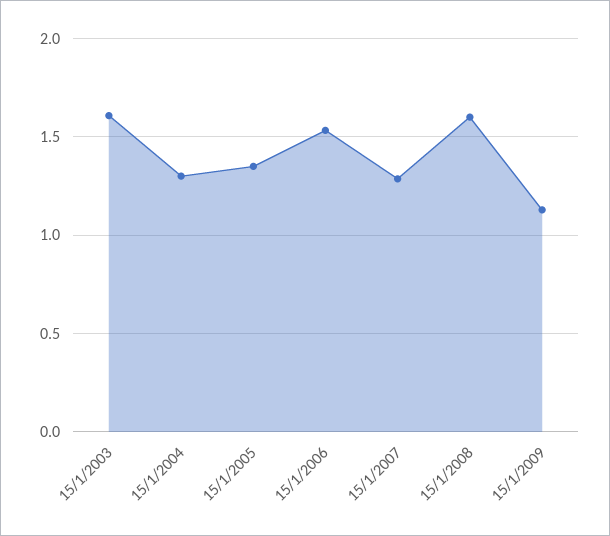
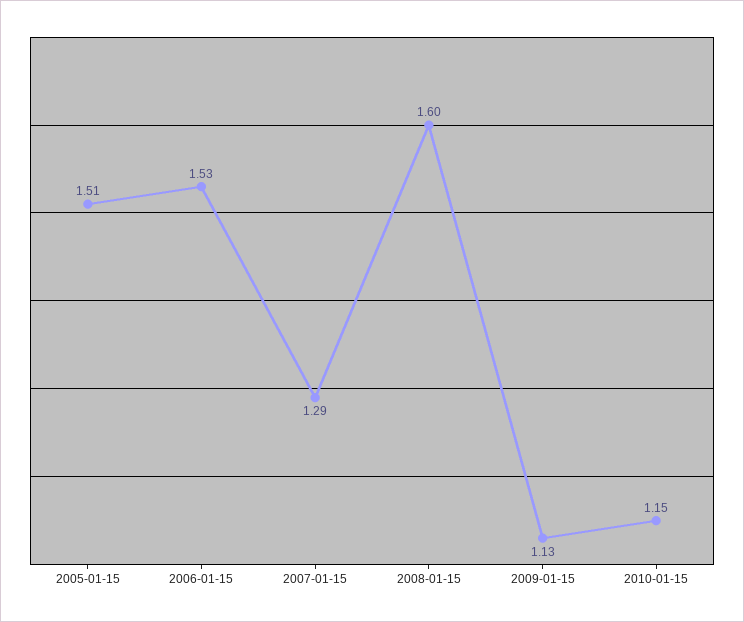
15/1/2003: 1.6 -> none
15/1/2004: 1.3 -> none
15/1/2005: 1.35 -> 1.51
2010-01-15: none -> 1.15

